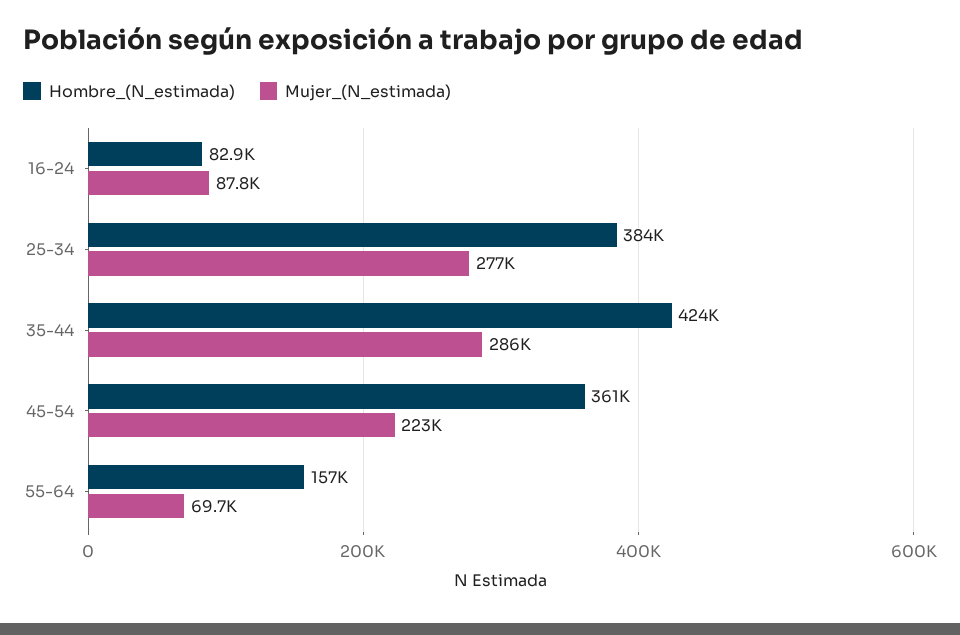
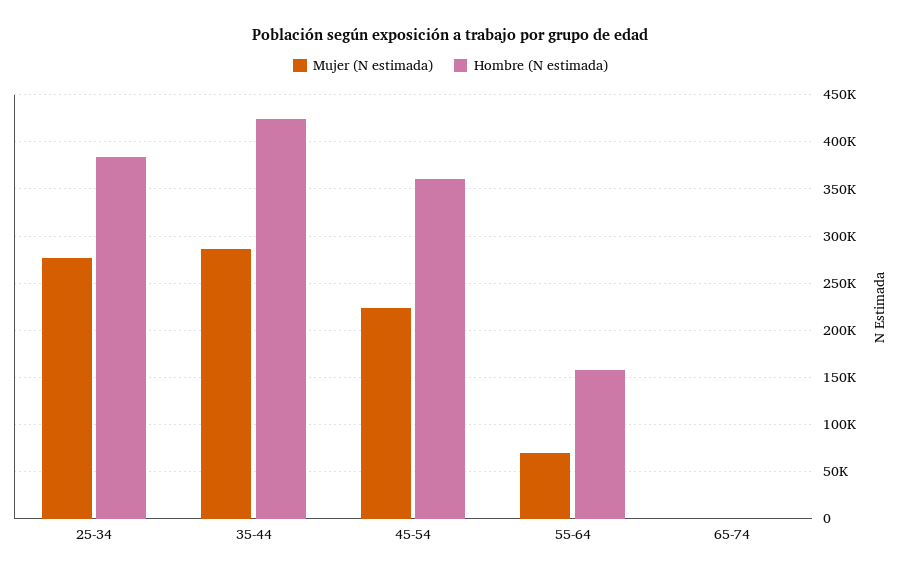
Hombre_(N_estimada), 16-24: 82900 -> none
Mujer_(N_estimada), 16-24: 87800 -> none
Mujer_(N_estimada), 65-74: none -> 0
Hombre_(N_estimada), 65-74: none -> 0

